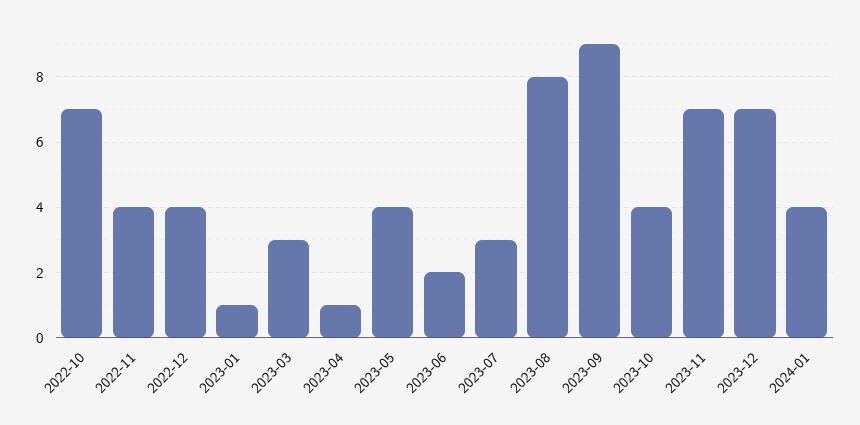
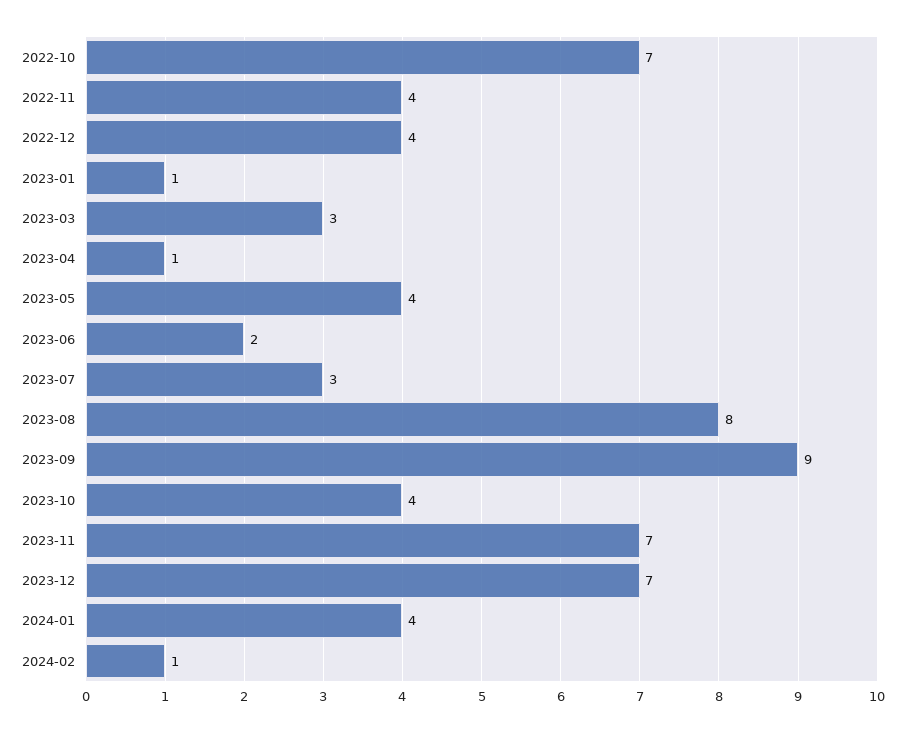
2024-02: none -> 1

